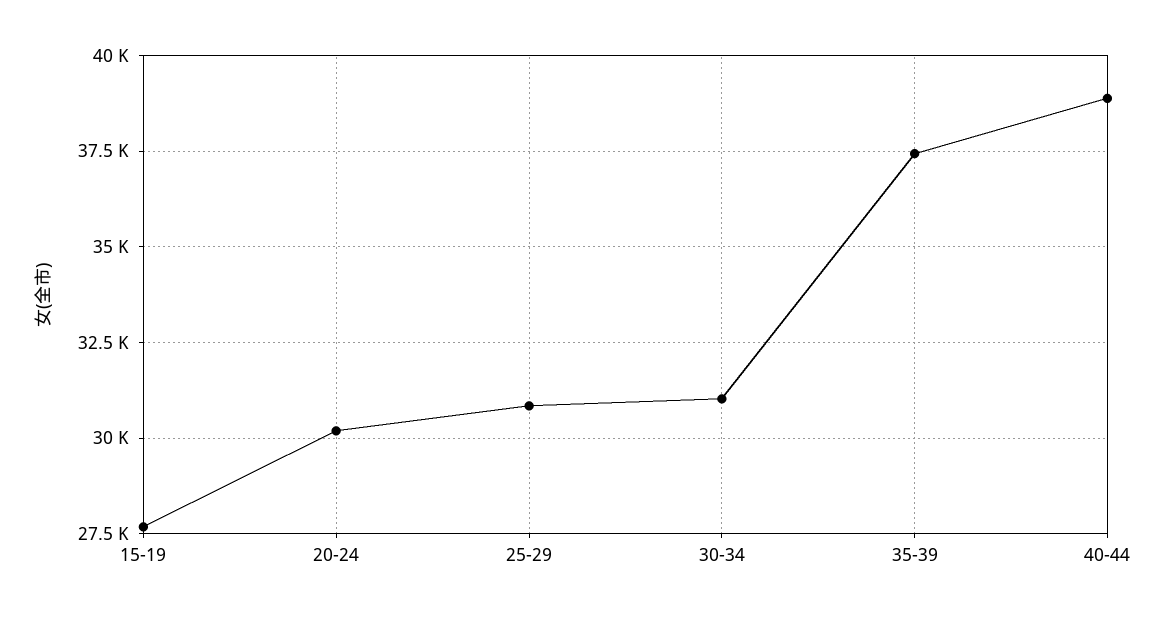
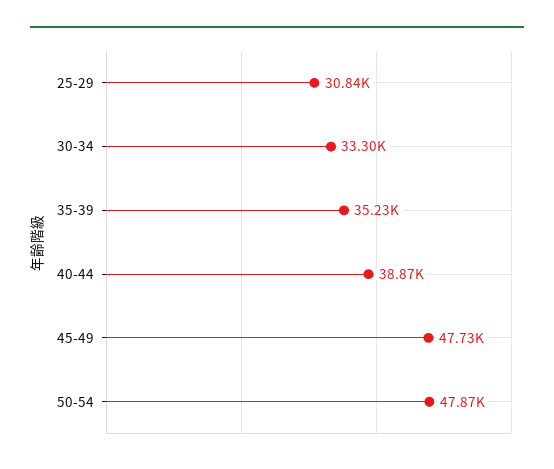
15-19: 27750 -> none
20-24: 30250 -> none
30-34: 31000 -> 33300
35-39: 37500 -> 35230
45-49: none -> 47730
50-54: none -> 47870

